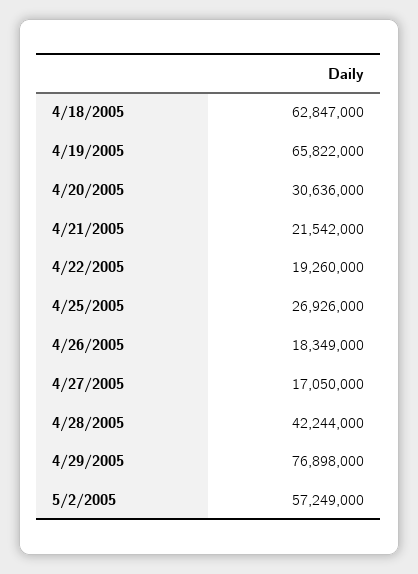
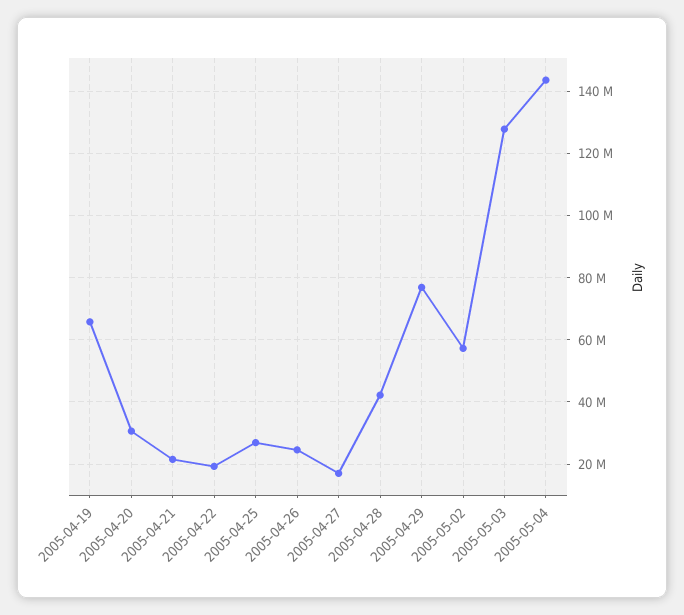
4/18/2005: 62847000 -> none
4/26/2005: 18349000 -> 24000000
2005-05-03: none -> 128000000
2005-05-04: none -> 144000000

